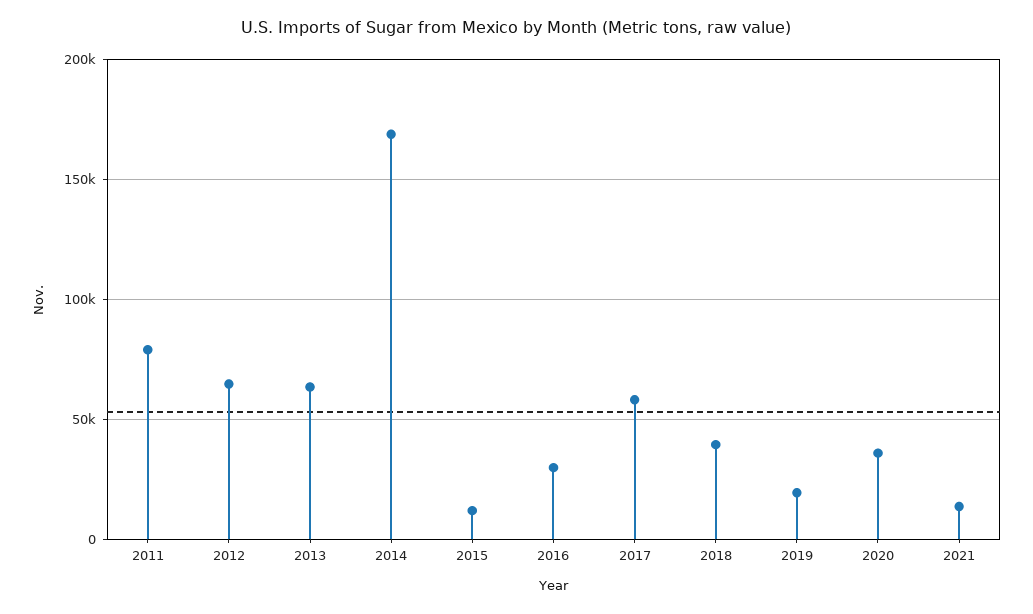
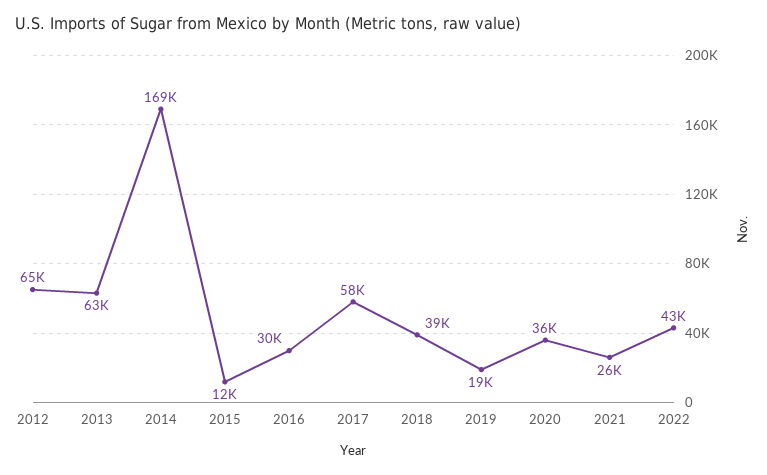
2011: 80000 -> none
2021: 15000 -> 26000
2022: none -> 43000

